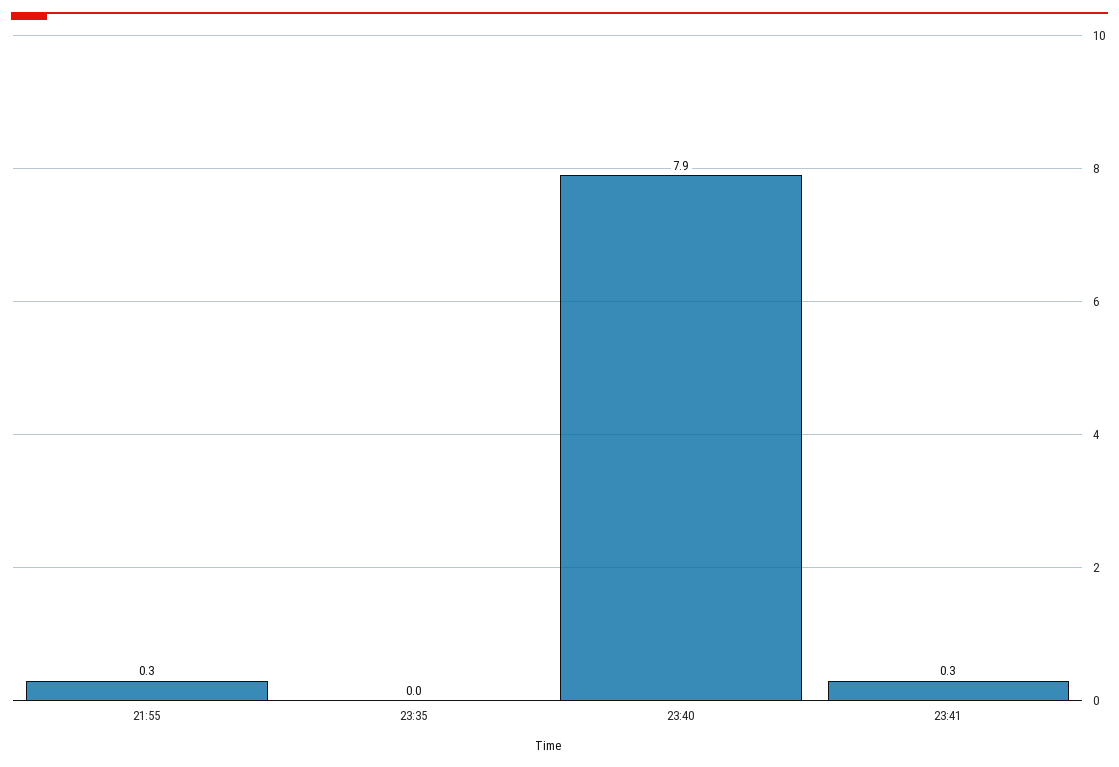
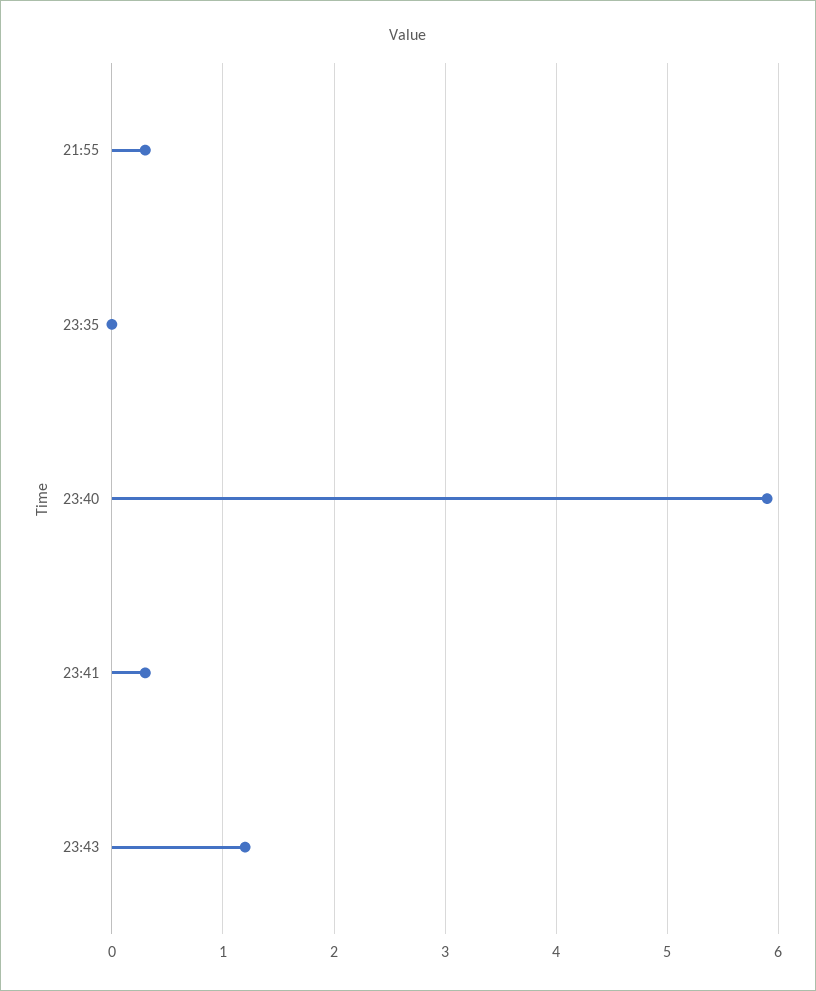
23:40: 7.9 -> 5.9
23:43: none -> 1.2

